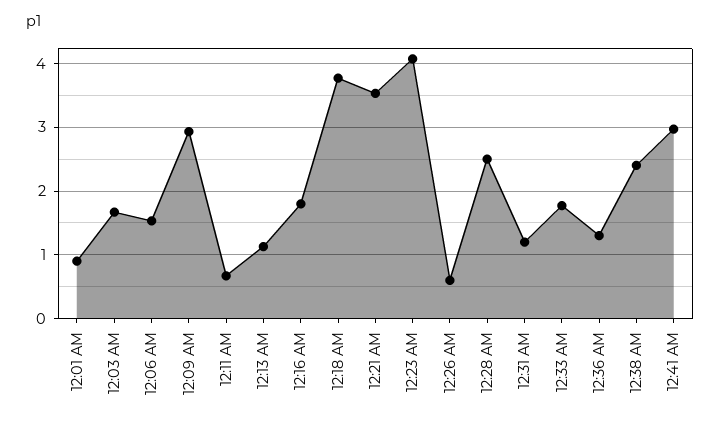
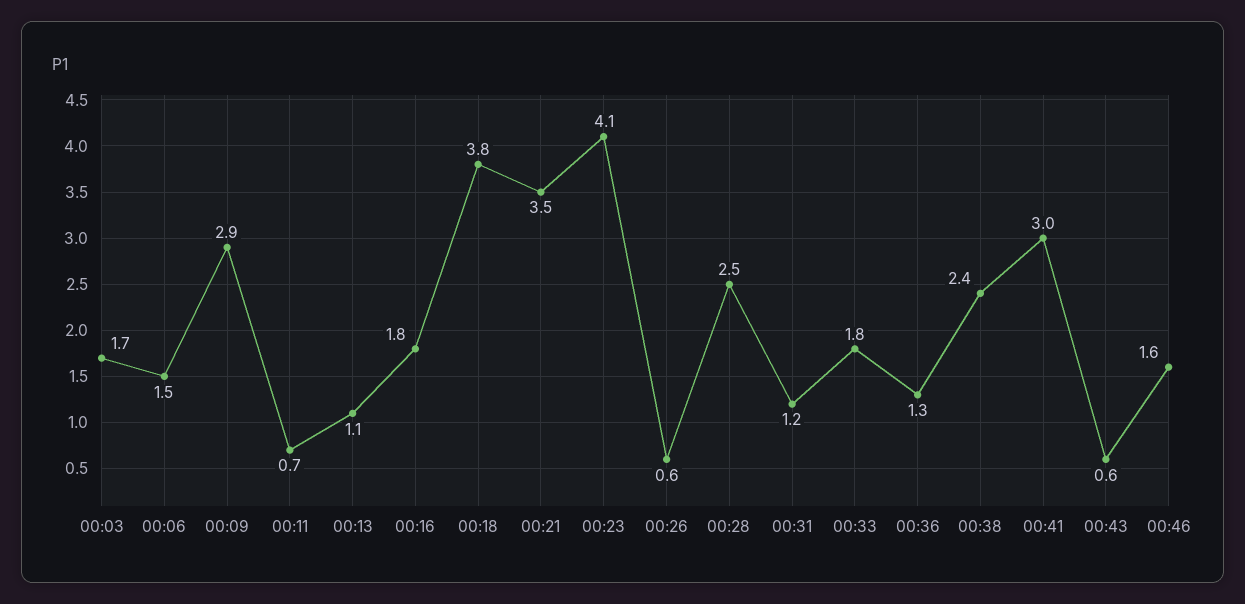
12:01 AM: 0.9 -> none
00:43: none -> 0.6
00:46: none -> 1.6

